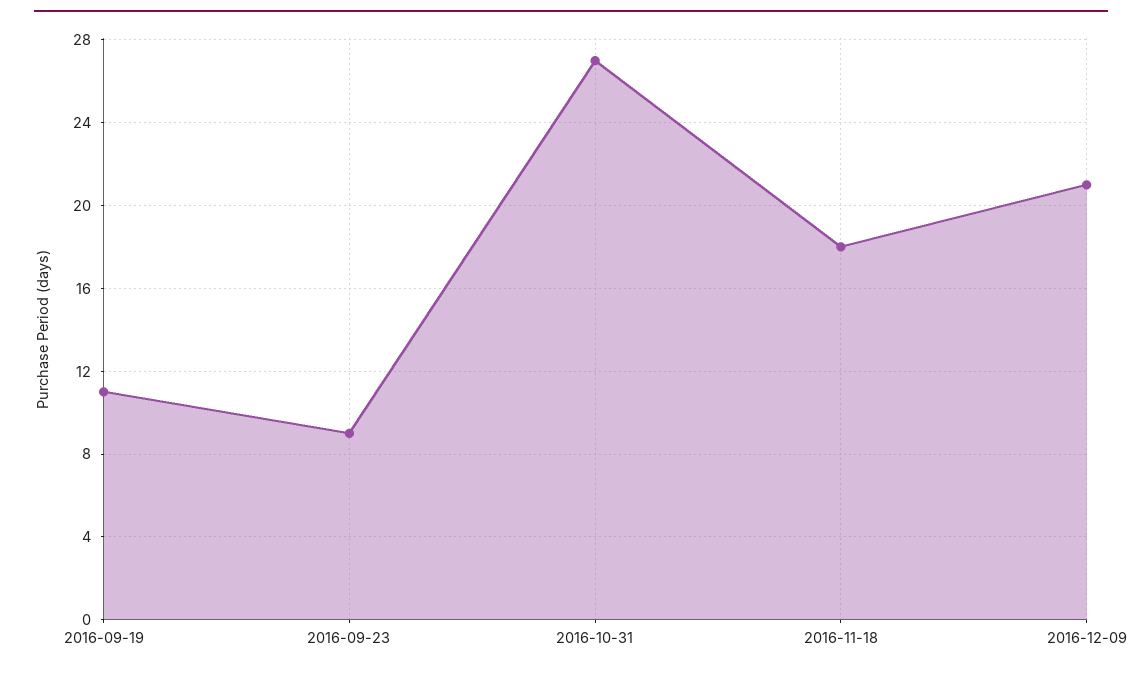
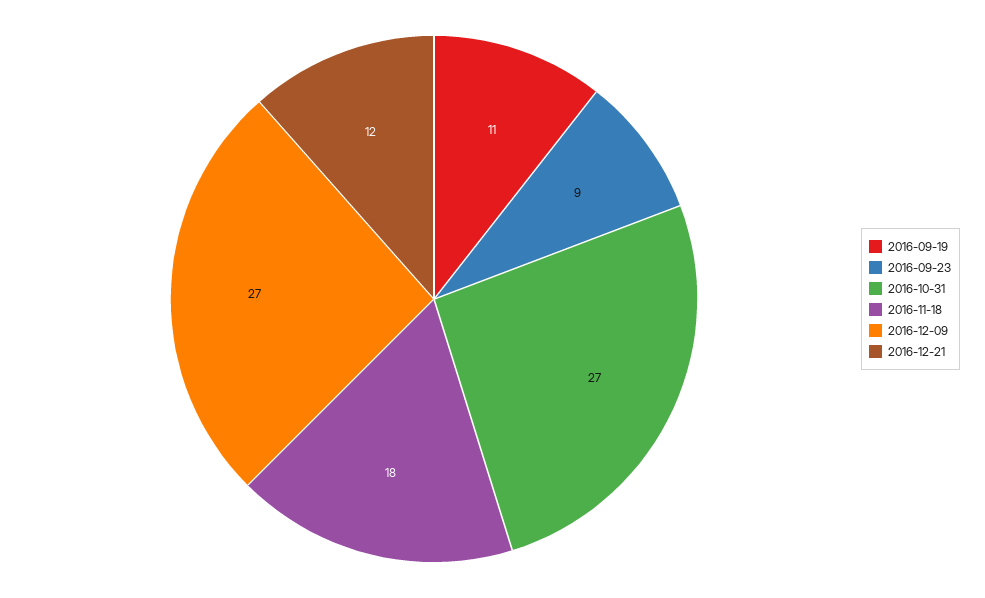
2016-12-09: 21 -> 27
2016-12-21: none -> 12

